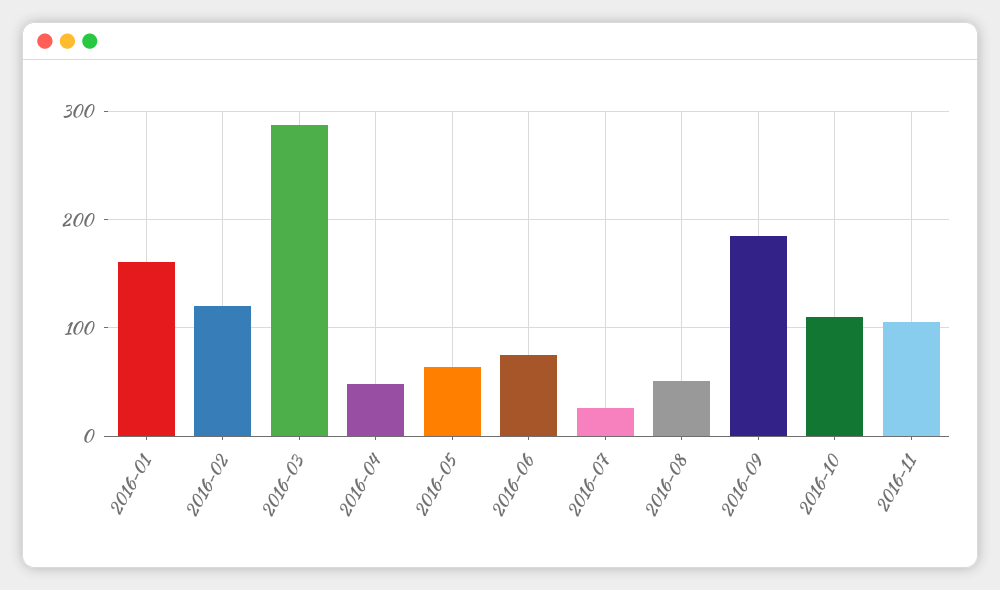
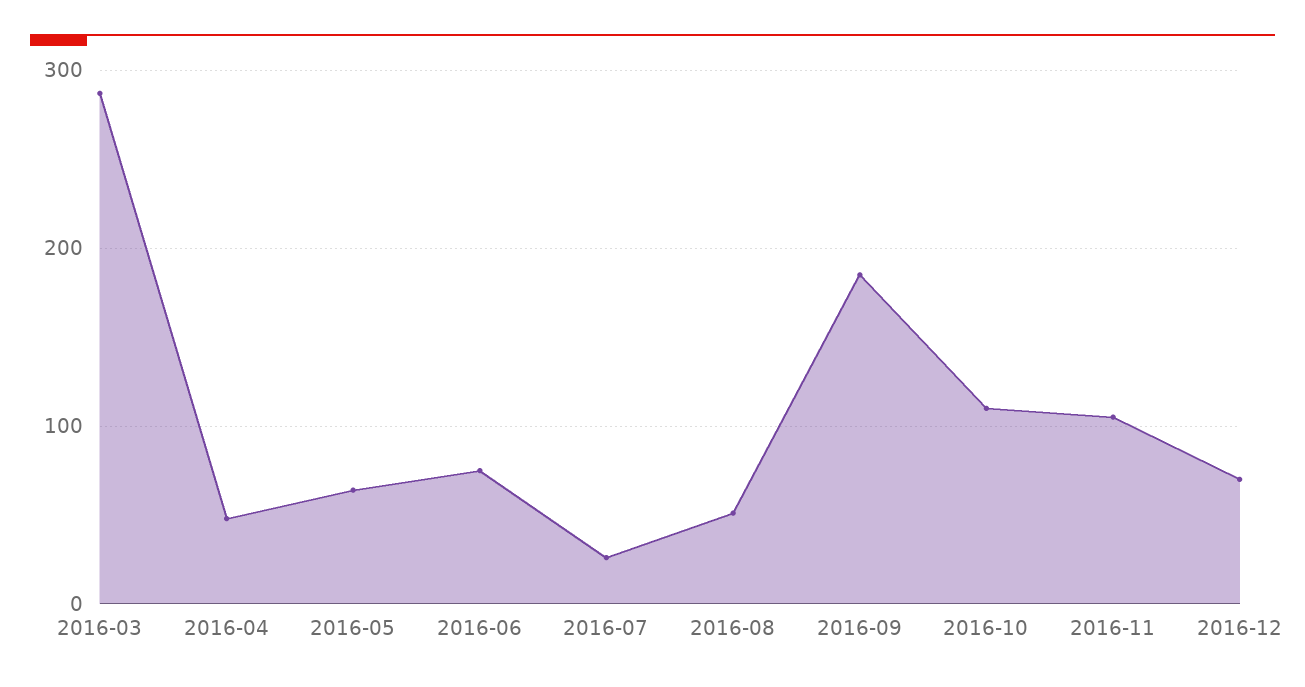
2016-01: 160 -> none
2016-02: 120 -> none
2016-12: none -> 70

